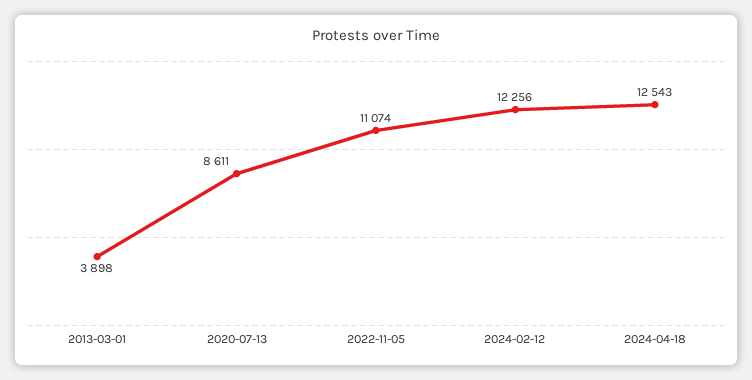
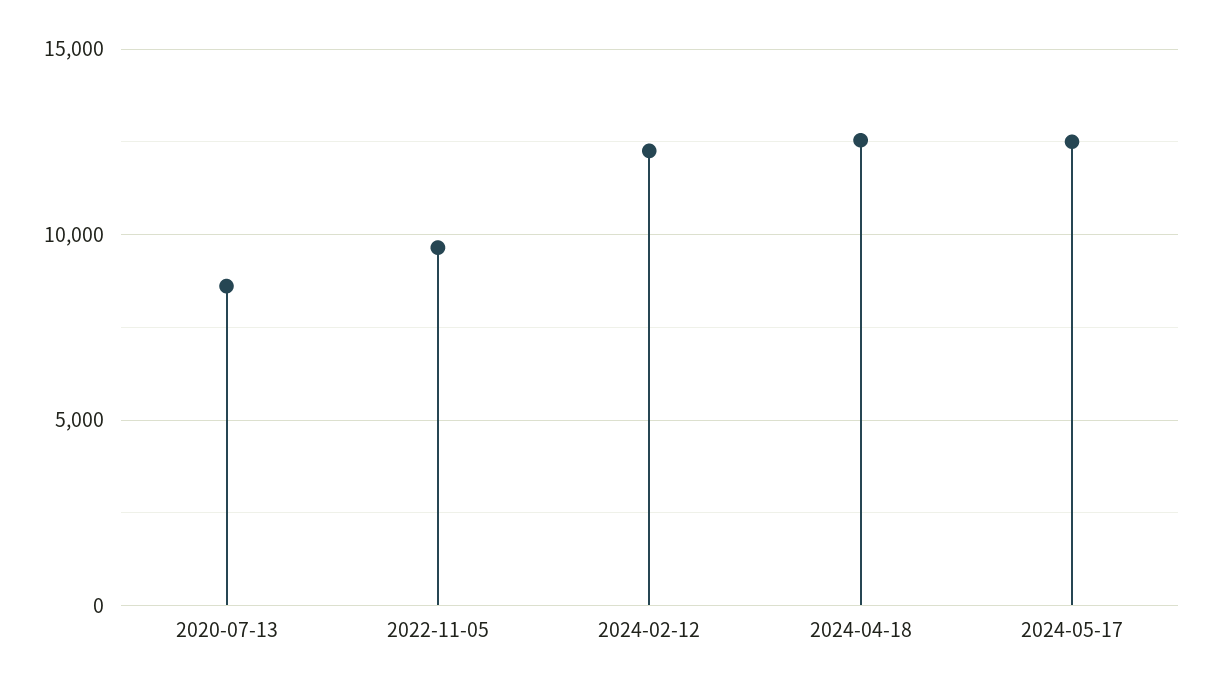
2013-03-01: 3898 -> none
2022-11-05: 11074 -> 9500
2024-05-17: none -> 12500

